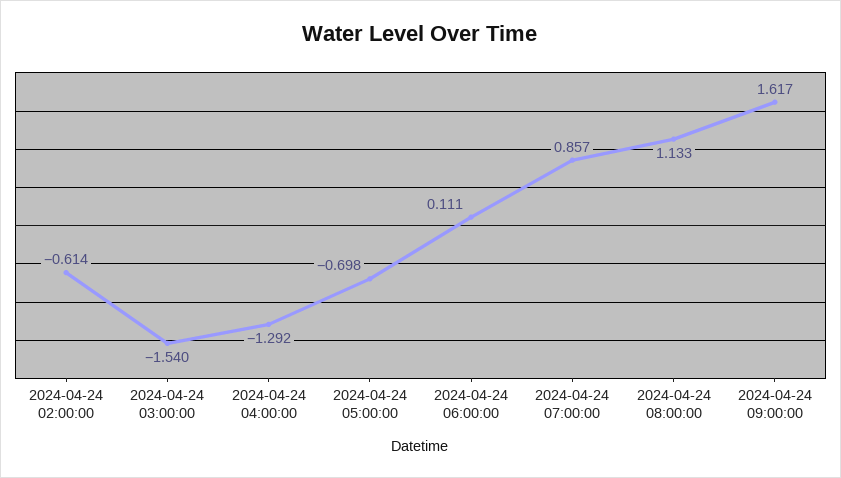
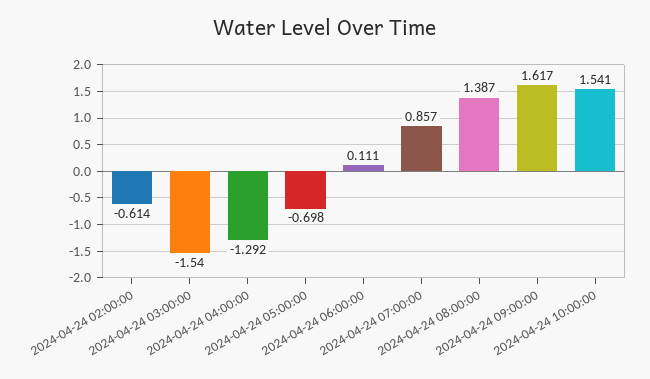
2024-04-24 08:00:00: 1.133 -> 1.387
2024-04-24 10:00:00: none -> 1.541

